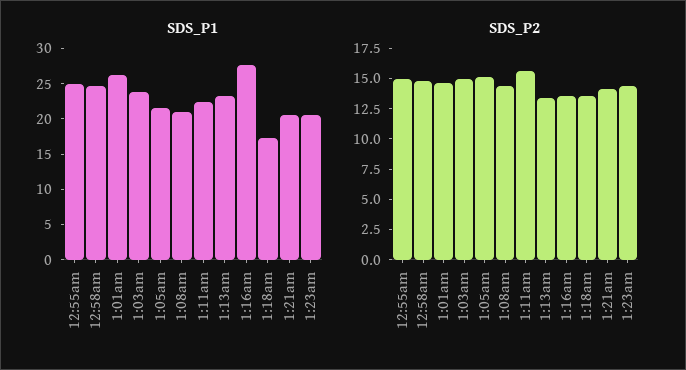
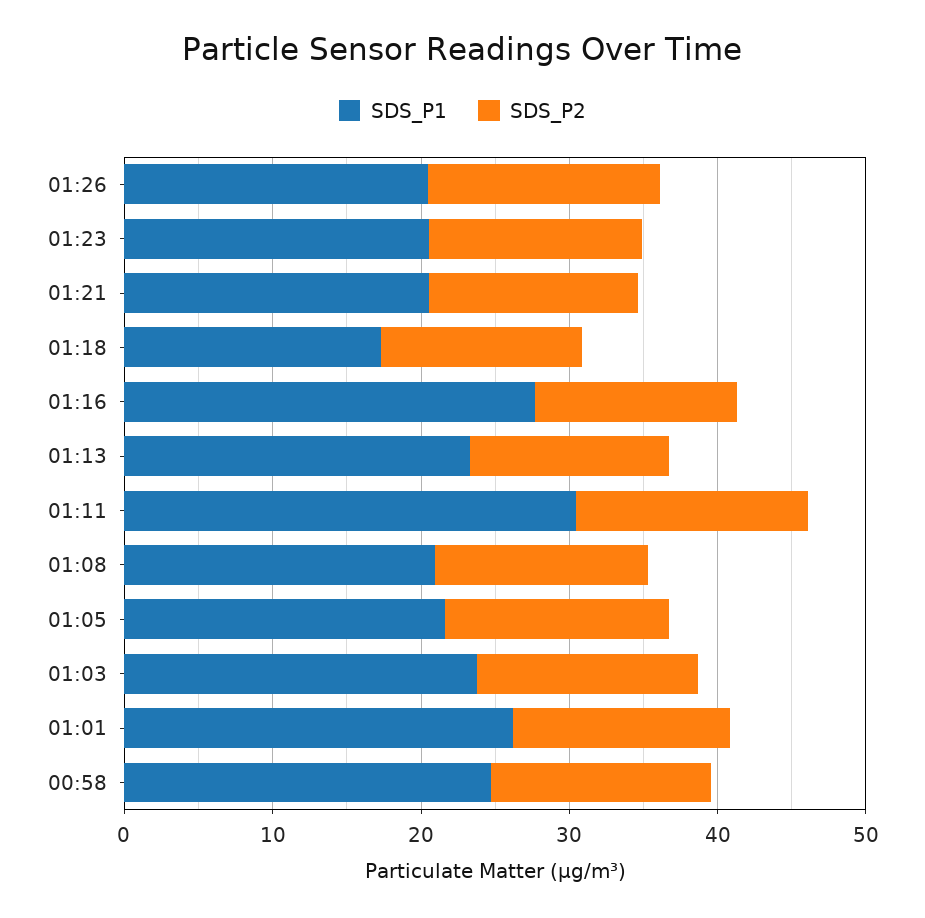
SDS_P1, 12:55am: 25 -> none
SDS_P1, 1:11am: 22.5 -> 30
SDS_P2, 12:55am: 15 -> none
SDS_P1, 01:26: none -> 20
SDS_P2, 01:26: none -> 16

